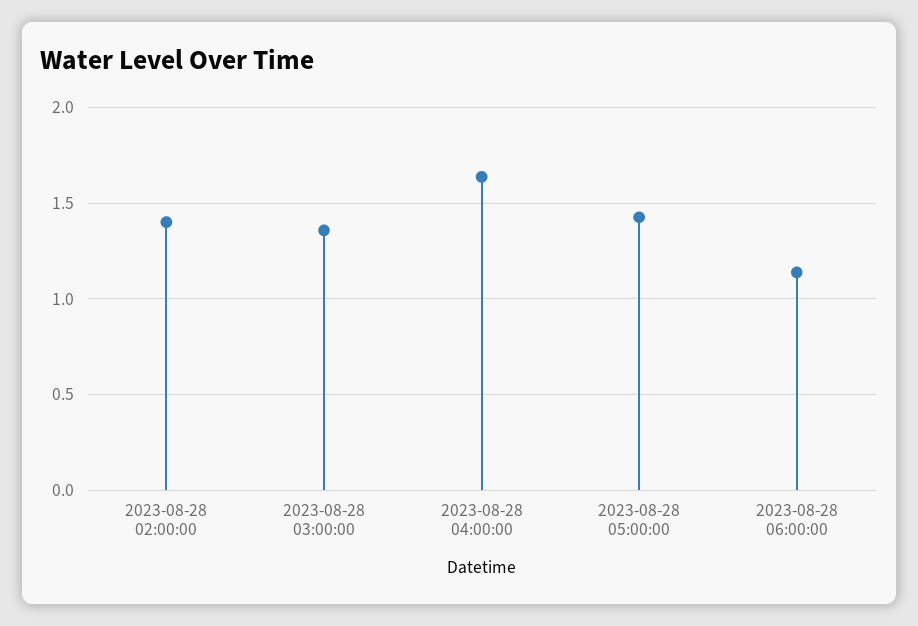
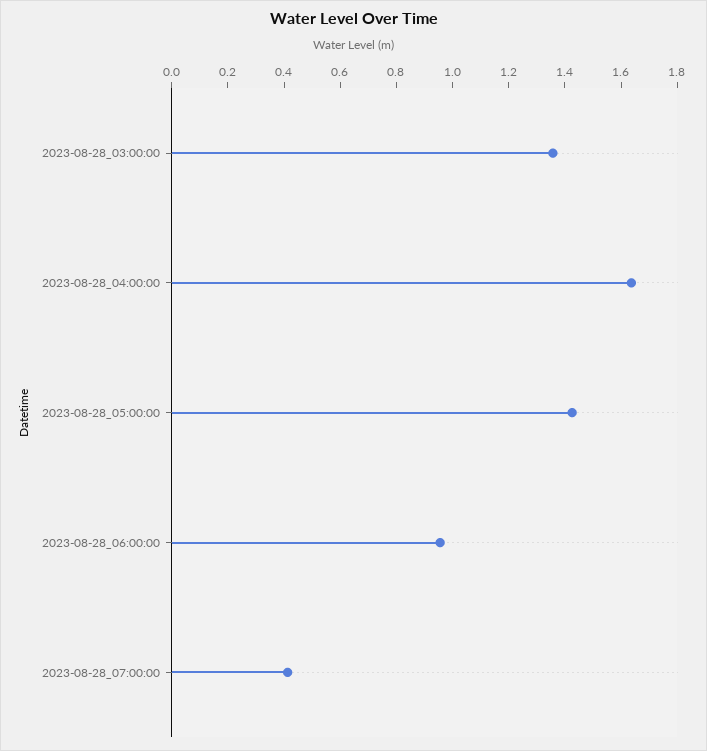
2023-08-28 02:00:00: 1.4 -> none
2023-08-28 06:00:00: 1.15 -> 0.95
2023-08-28_07:00:00: none -> 0.4

